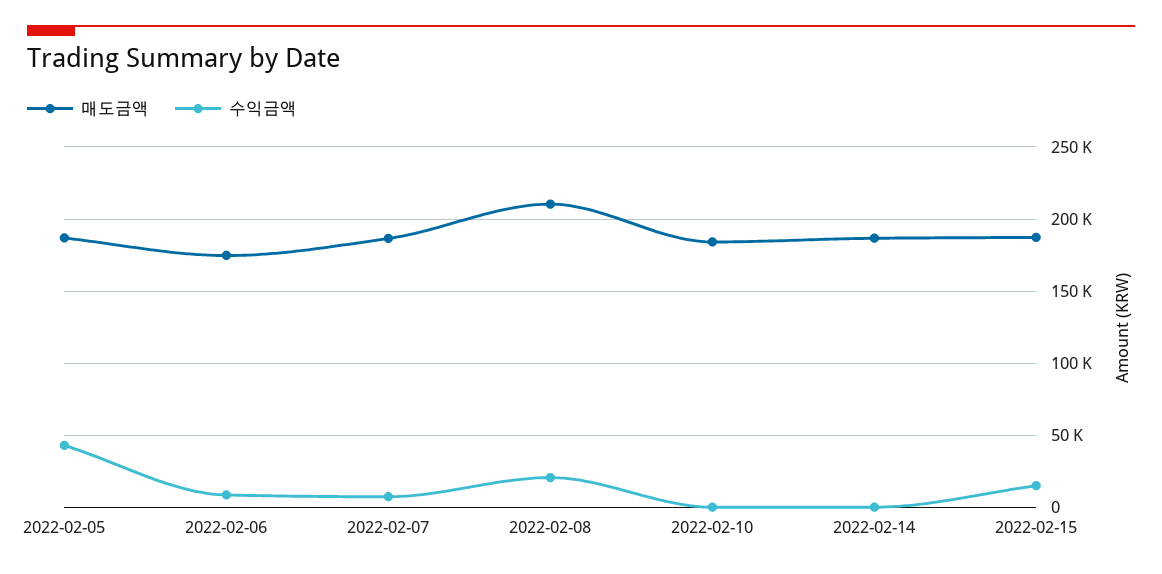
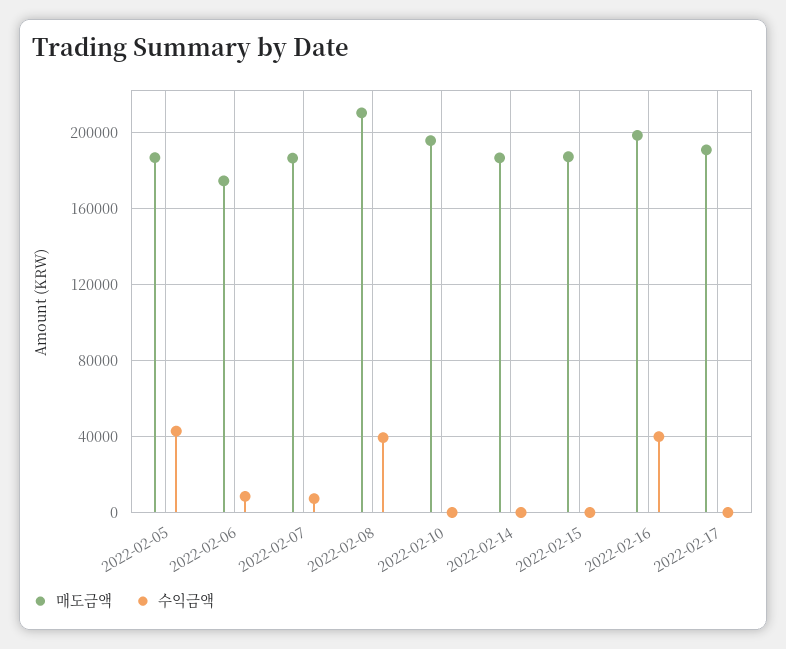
수익금액, 2022-02-08: 20000 -> 40000
매도금액, 2022-02-10: 185000 -> 195000
수익금액, 2022-02-15: 15000 -> 0
매도금액, 2022-02-16: none -> 200000
수익금액, 2022-02-16: none -> 40000
매도금액, 2022-02-17: none -> 190000
수익금액, 2022-02-17: none -> 0

